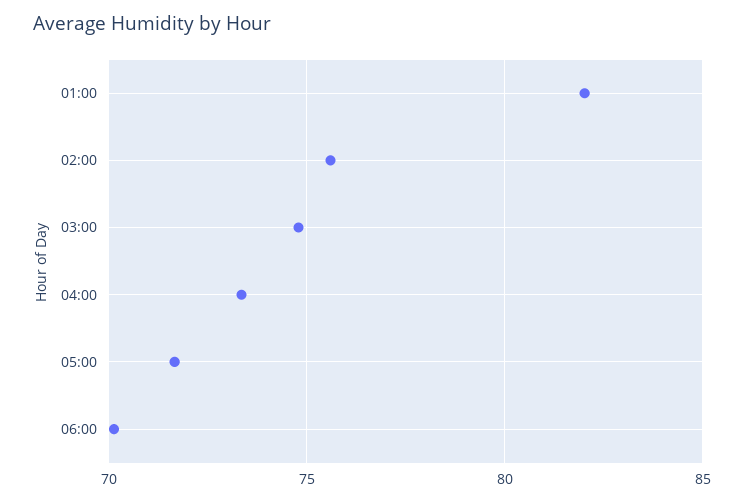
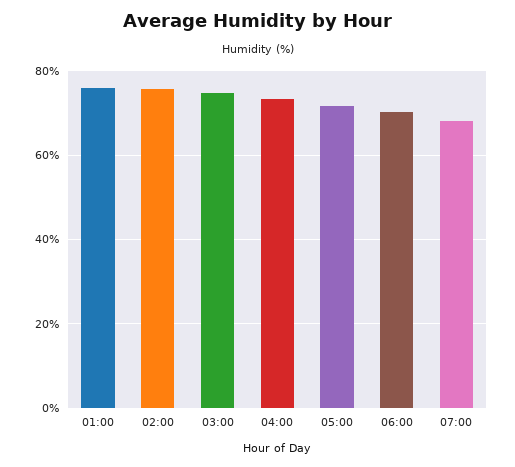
01:00: 82 -> 76
07:00: none -> 68

